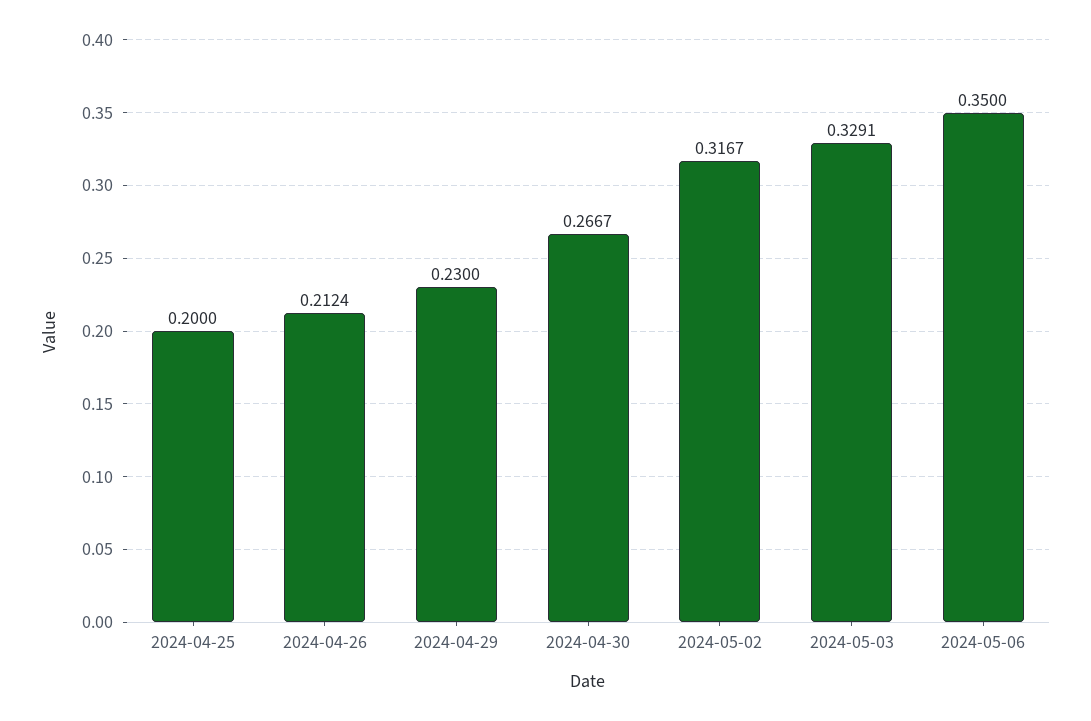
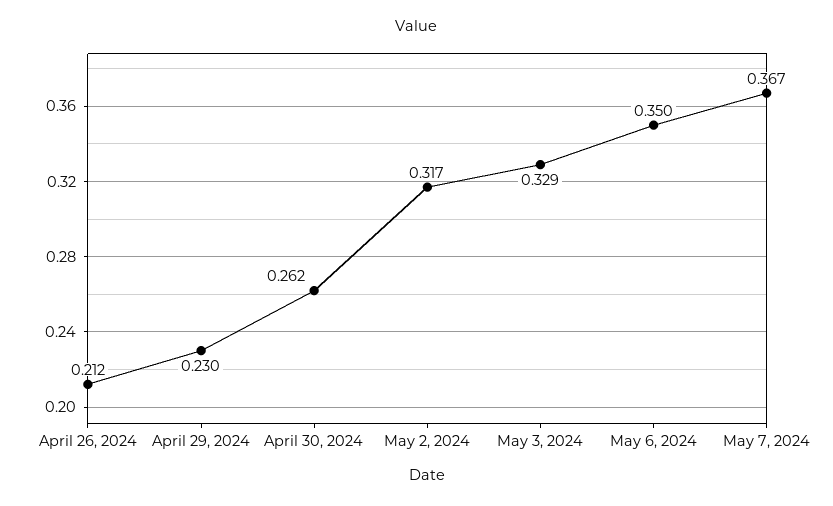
2024-04-25: 0.2 -> none
2024-04-30: 0.2667 -> 0.262
May 7, 2024: none -> 0.367

